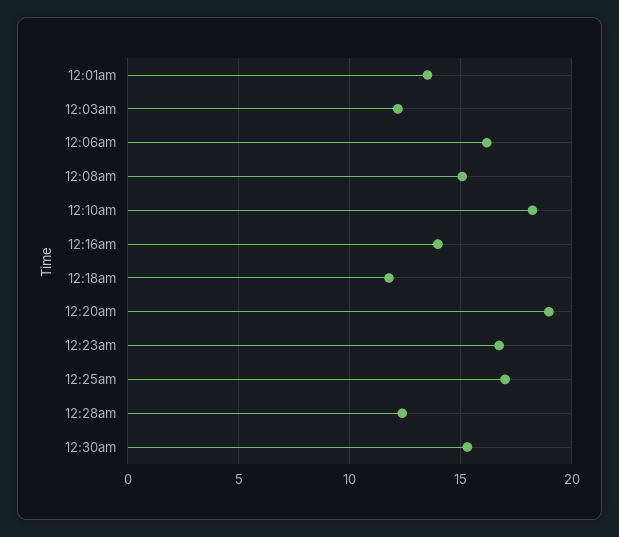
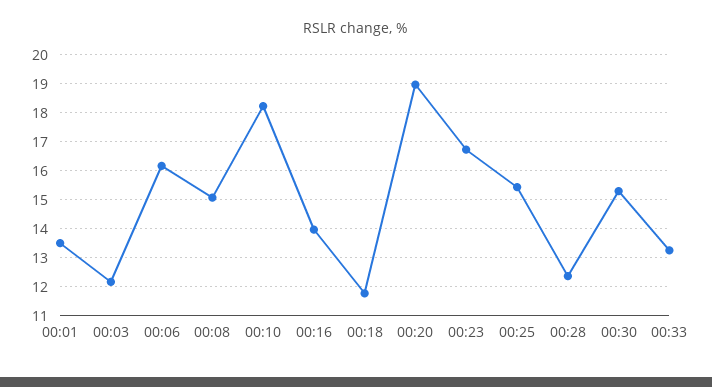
12:25am: 17 -> 15.5
00:33: none -> 13.25

